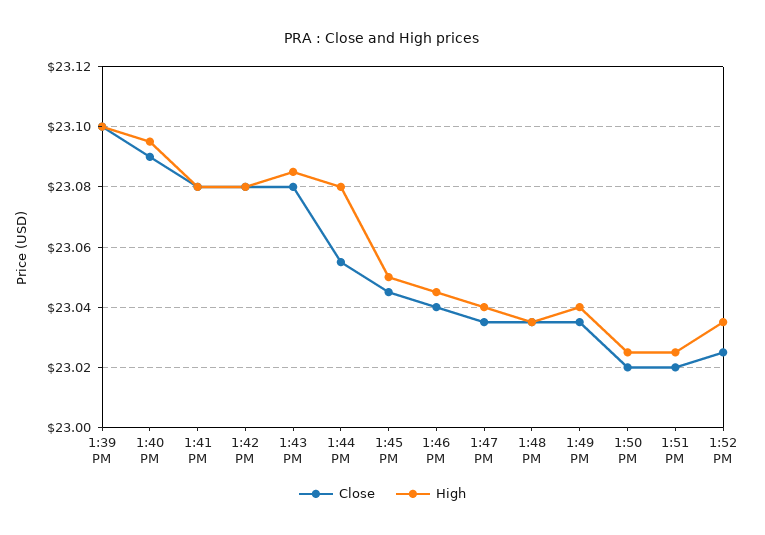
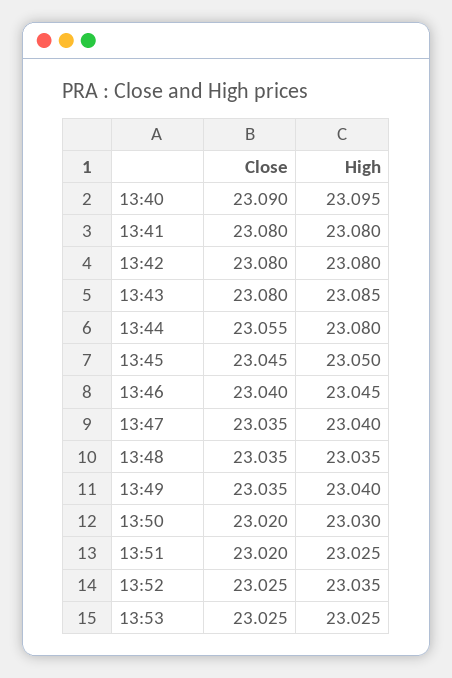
Close, 1:39 PM: 23.1 -> none
High, 1:39 PM: 23.1 -> none
High, 1:50 PM: 23.025 -> 23.03
Close, 13:53: none -> 23.025
High, 13:53: none -> 23.025

